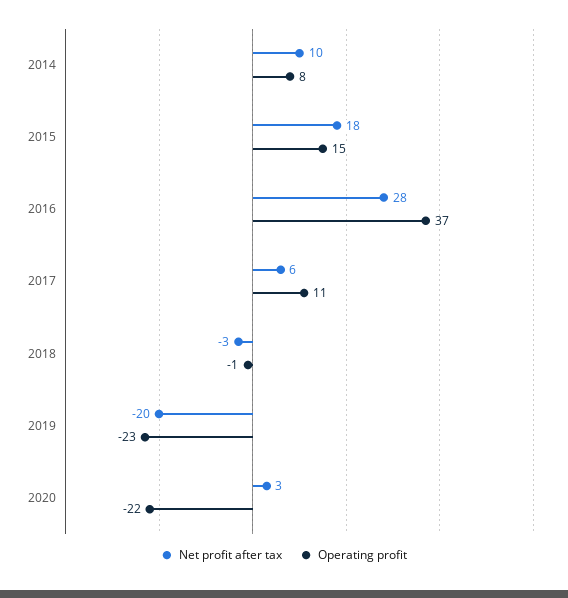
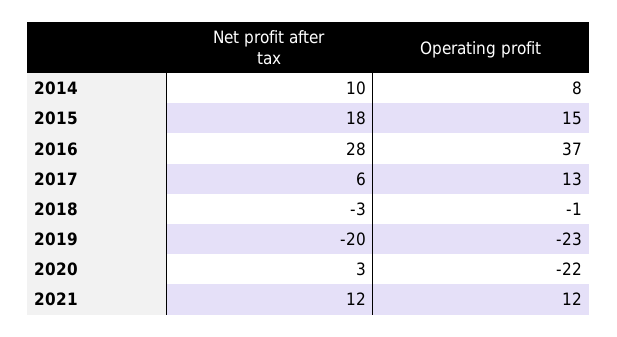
Operating profit, 2017: 11 -> 13
Net profit after tax, 2021: none -> 12
Operating profit, 2021: none -> 12

